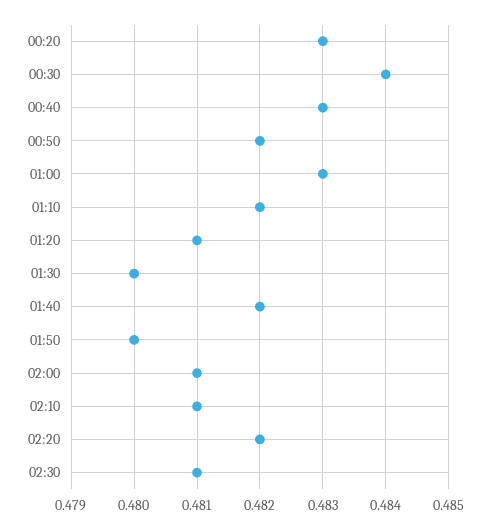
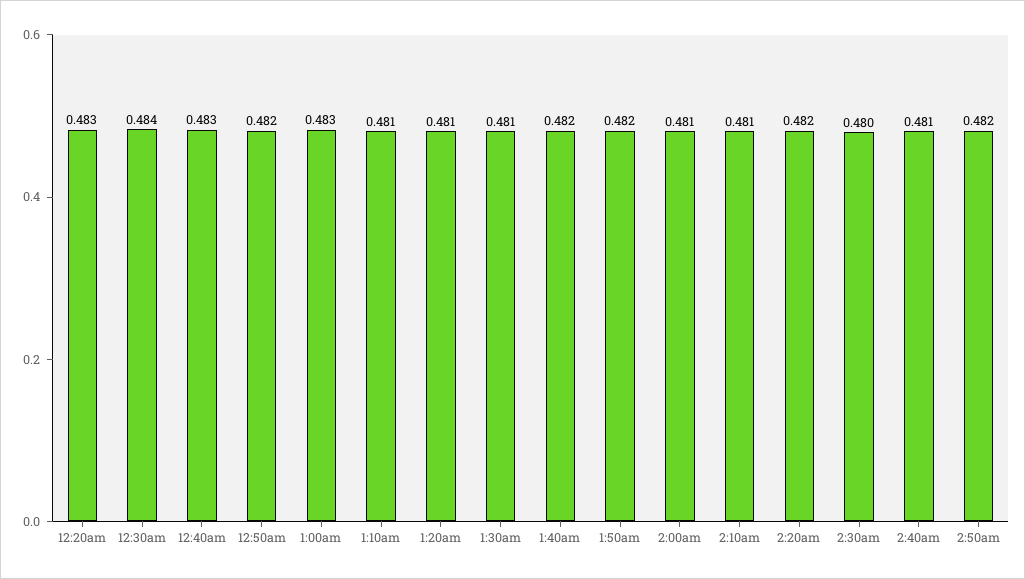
01:10: 0.482 -> 0.481
01:30: 0.48 -> 0.481
01:50: 0.48 -> 0.482
02:30: 0.481 -> 0.48
2:40am: none -> 0.481
2:50am: none -> 0.482

